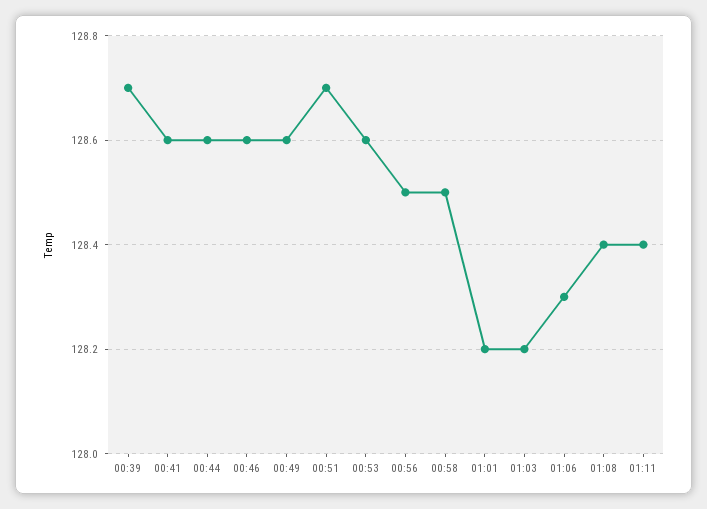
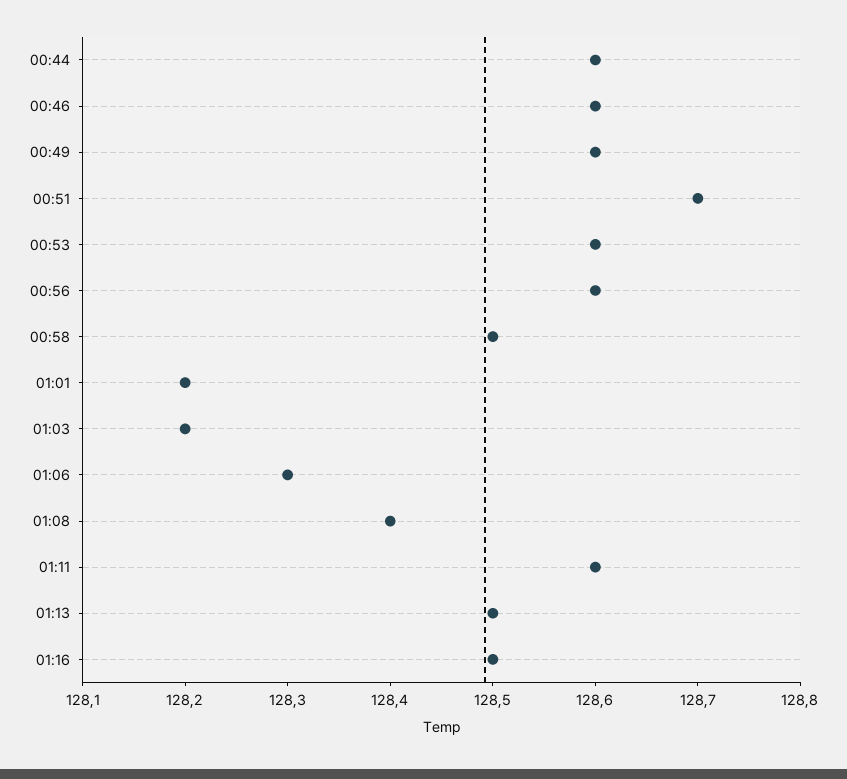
00:39: 128.7 -> none
00:41: 128.6 -> none
00:56: 128.5 -> 128.6
01:11: 128.4 -> 128.6
01:13: none -> 128.5
01:16: none -> 128.5

